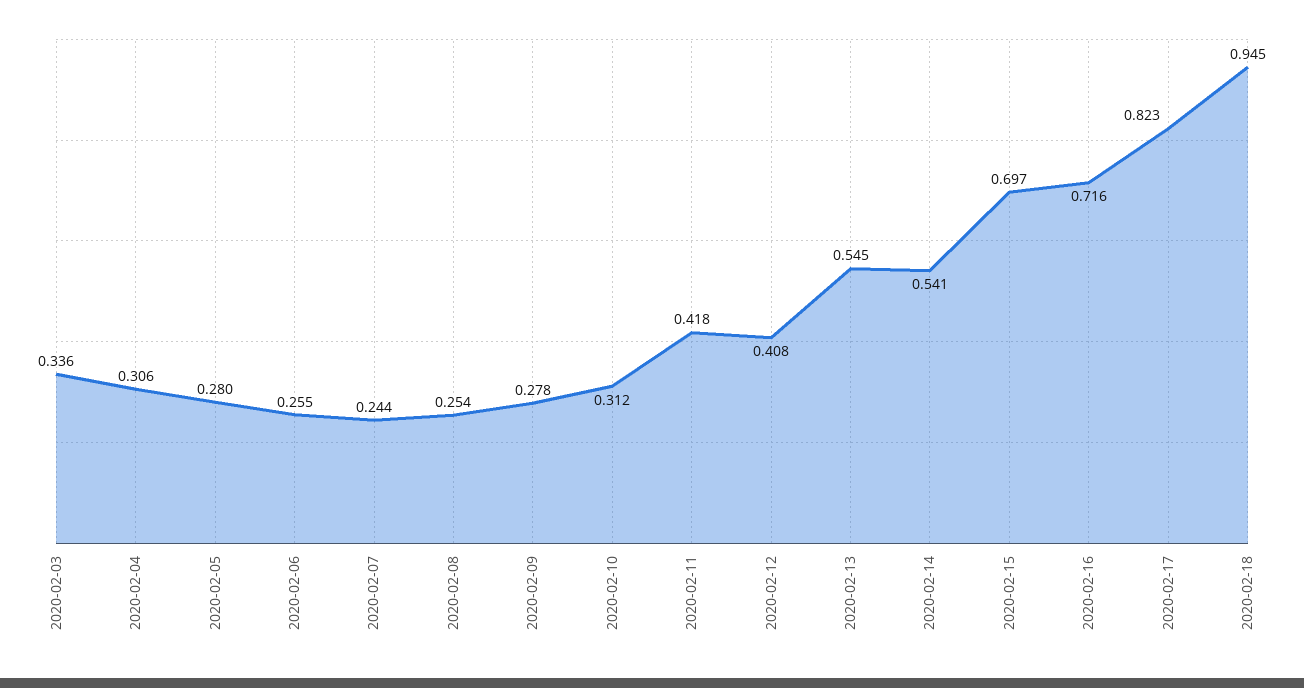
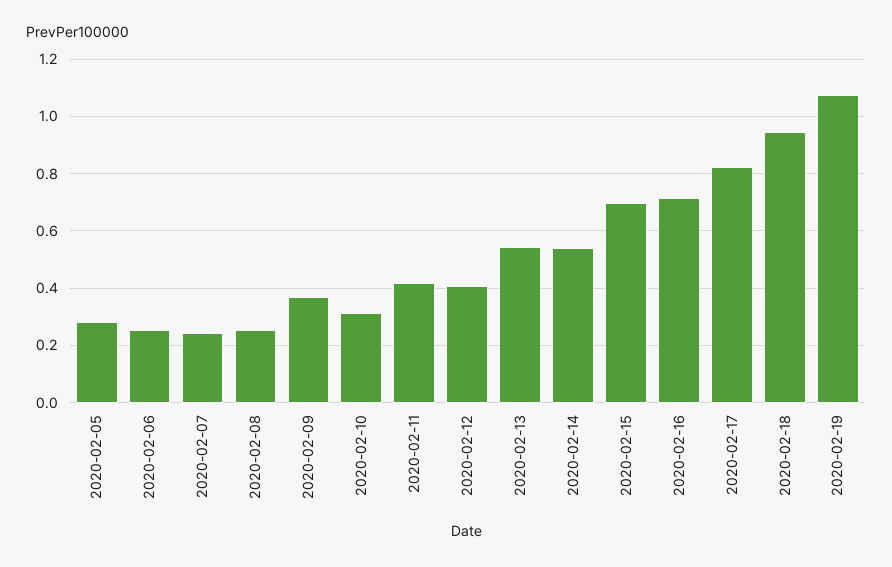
2020-02-03: 0.336 -> none
2020-02-04: 0.306 -> none
2020-02-09: 0.278 -> 0.375
2020-02-19: none -> 1.075

